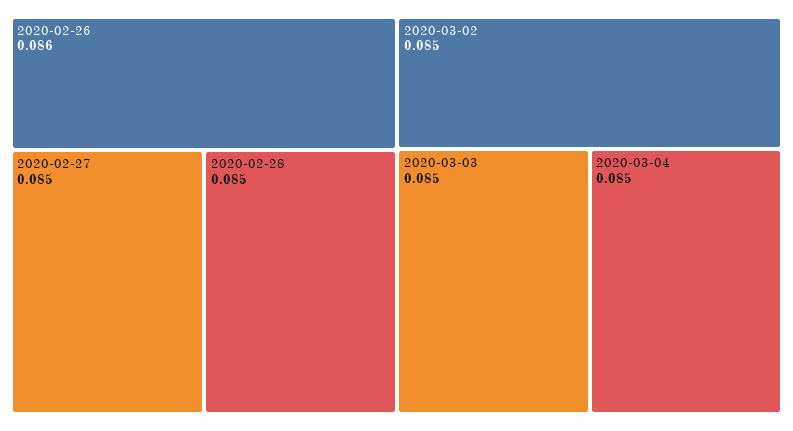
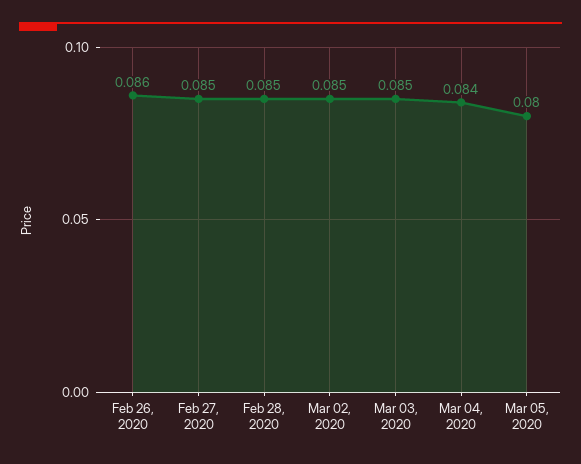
2020-03-04: 0.085 -> 0.084
Mar 05, 2020: none -> 0.08

